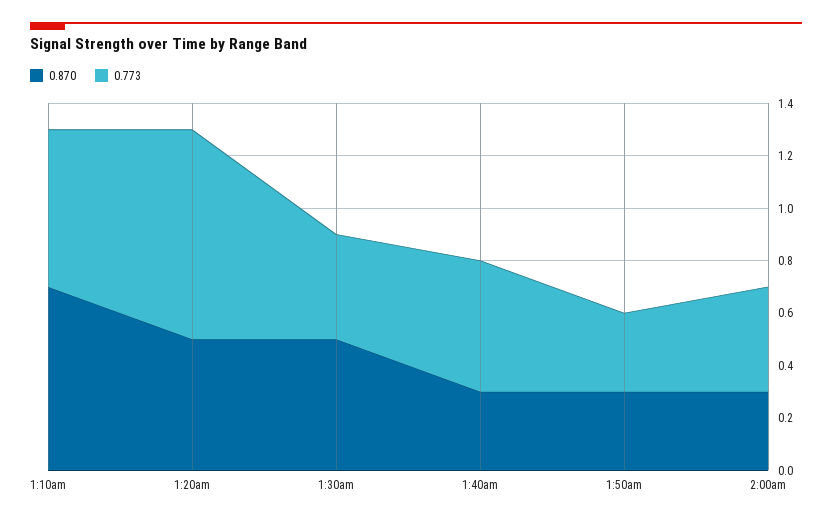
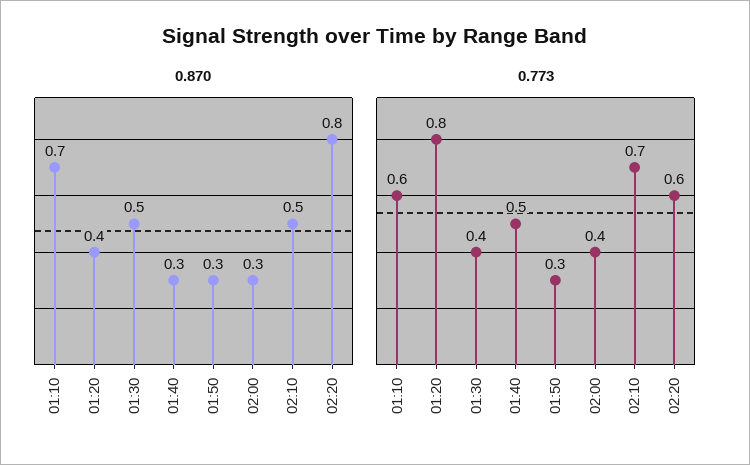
0.870, 1:20am: 0.5 -> 0.4
0.870, 02:10: none -> 0.5
0.870, 02:20: none -> 0.8
0.773, 02:10: none -> 0.7
0.773, 02:20: none -> 0.6

